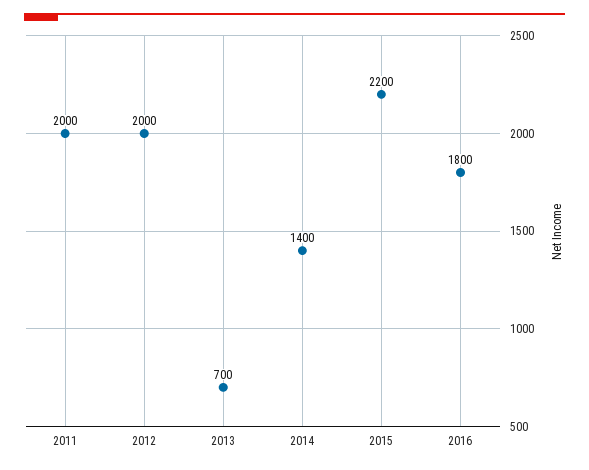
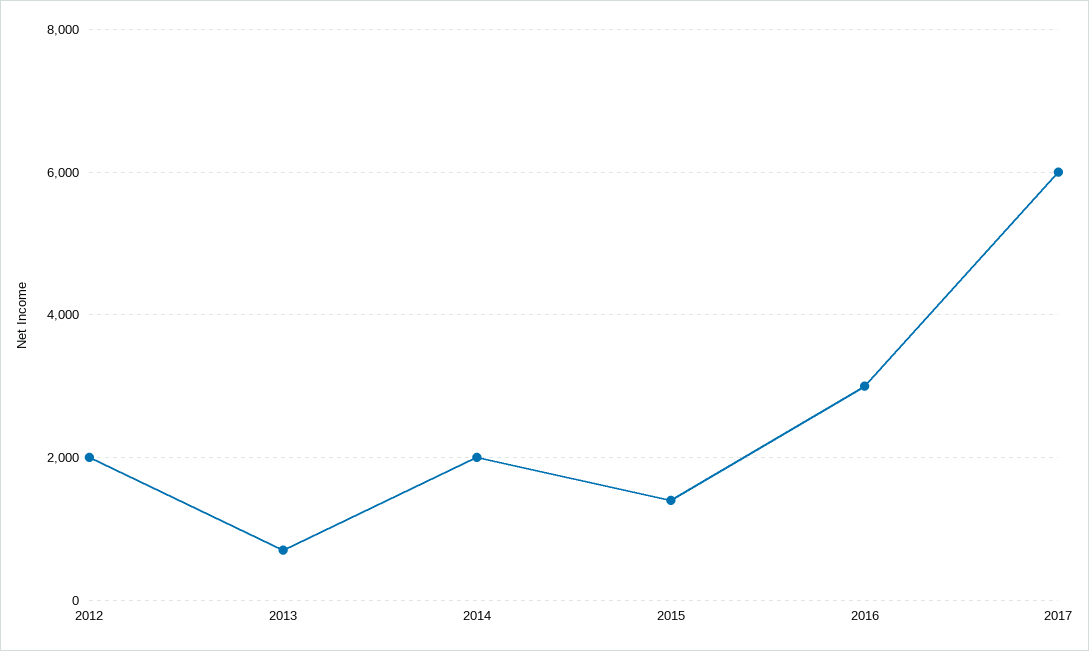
2011: 2000 -> none
2014: 1400 -> 2000
2015: 2200 -> 1400
2016: 1800 -> 3000
2017: none -> 6000

